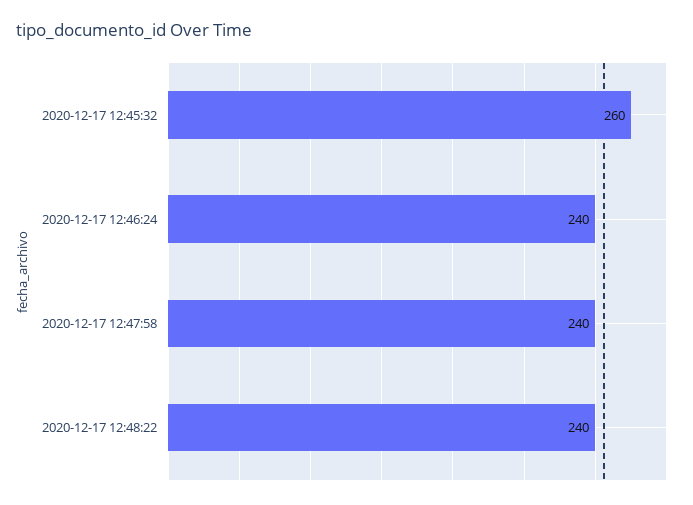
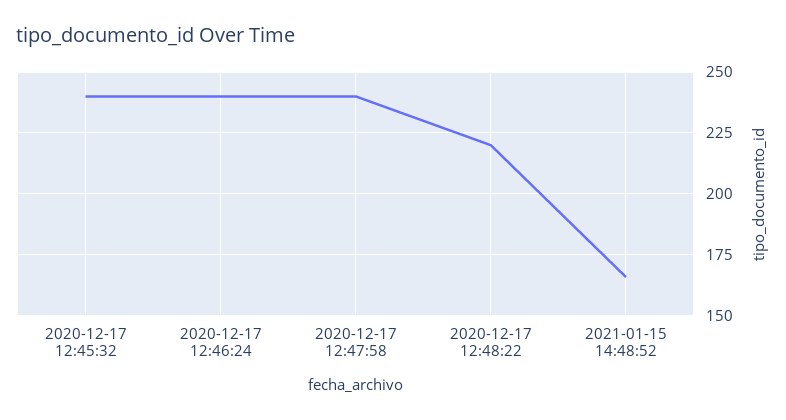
2020-12-17 12:45:32: 260 -> 240
2020-12-17 12:48:22: 240 -> 220
2021-01-15 14:48:52: none -> 165

